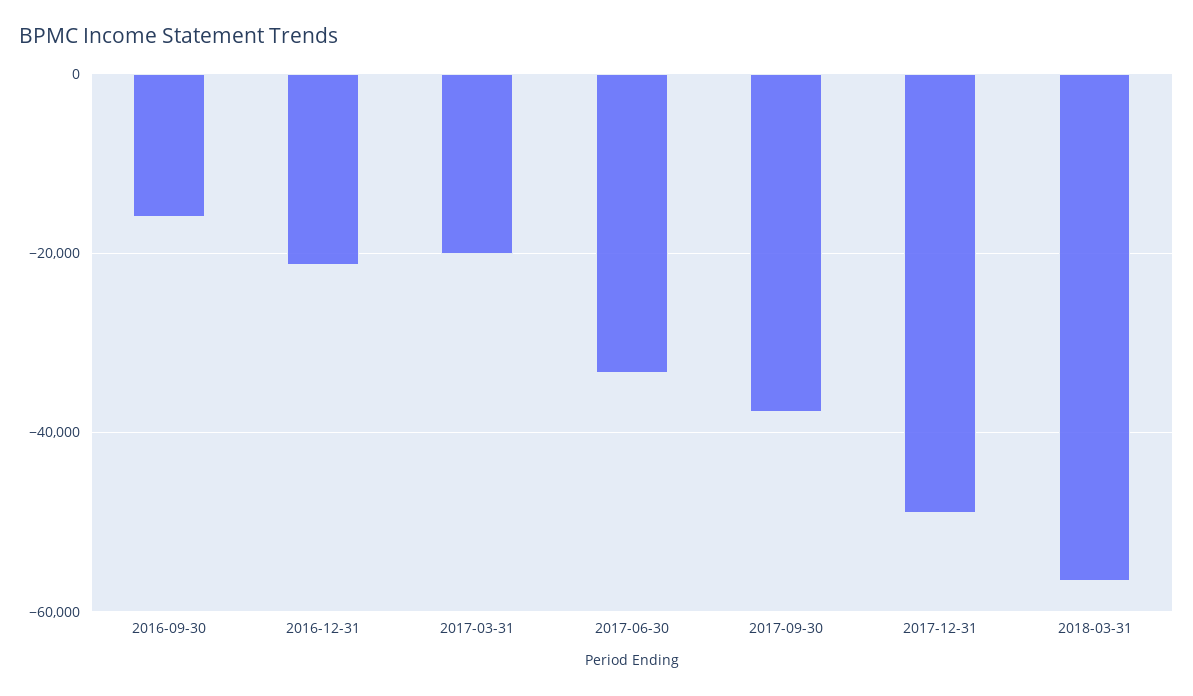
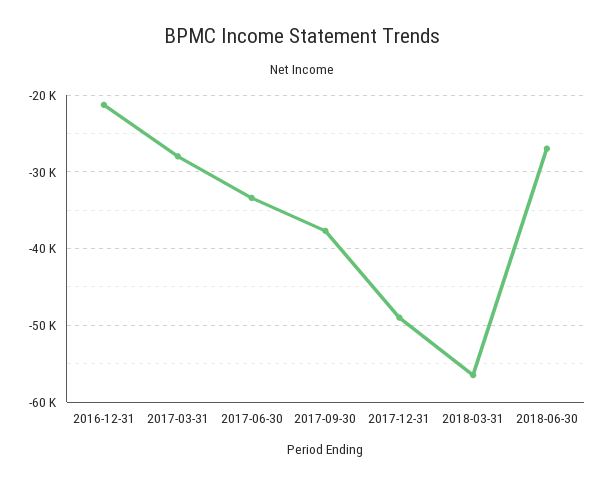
2016-09-30: -16000 -> none
2017-03-31: -20000 -> -28000
2018-06-30: none -> -27000

